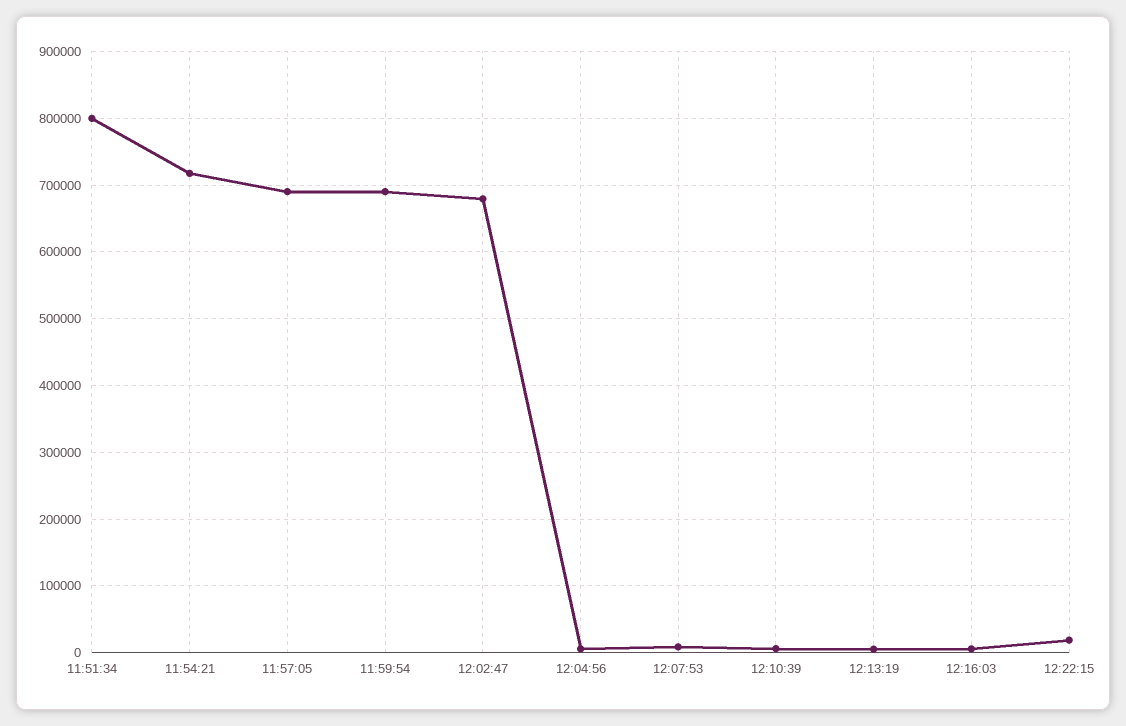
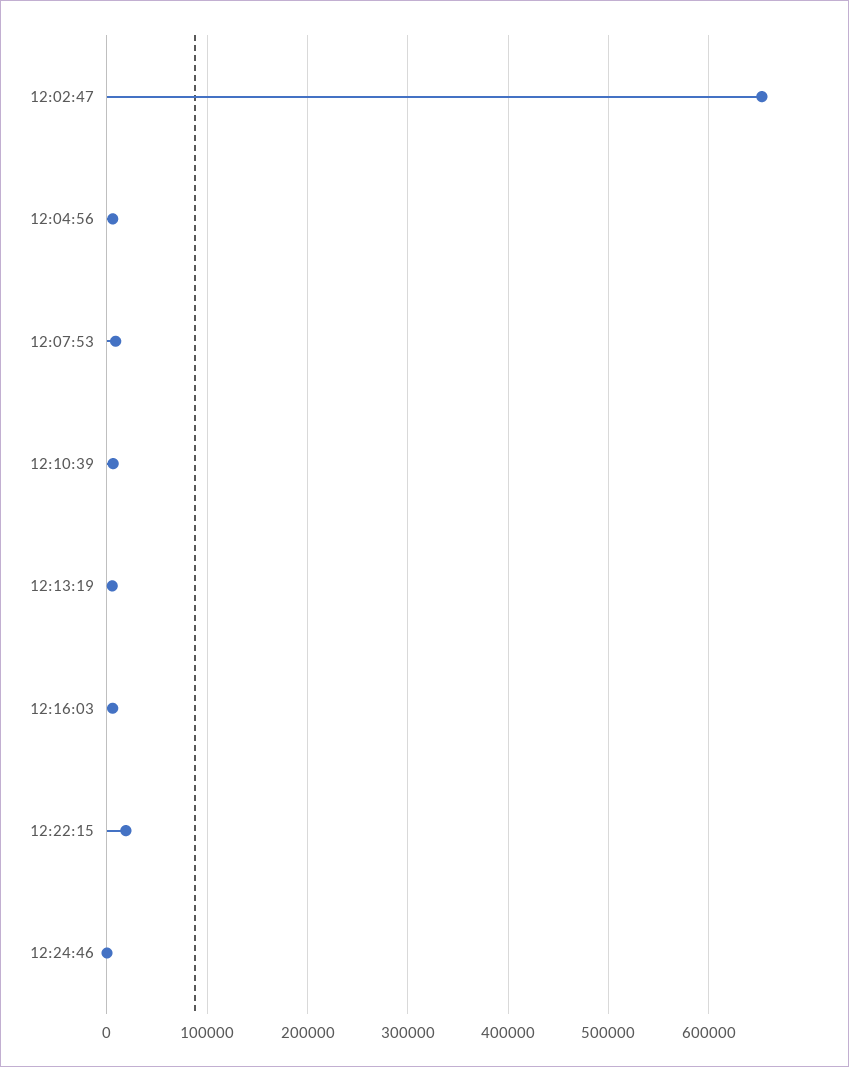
11:51:34: 800000 -> none
11:54:21: 720000 -> none
11:57:05: 690000 -> none
11:59:54: 690000 -> none
12:02:47: 680000 -> 650000
12:24:46: none -> 0

